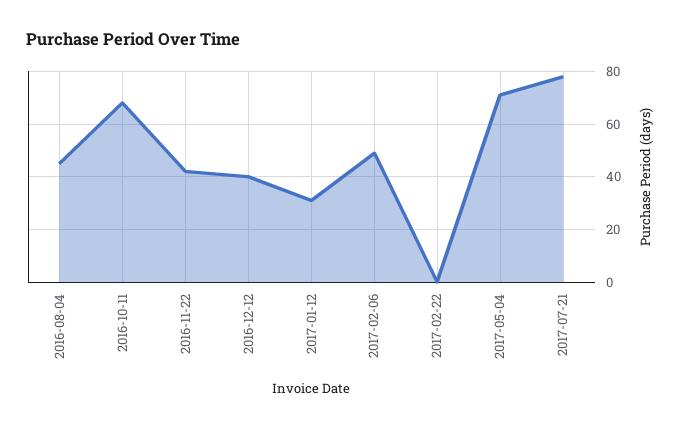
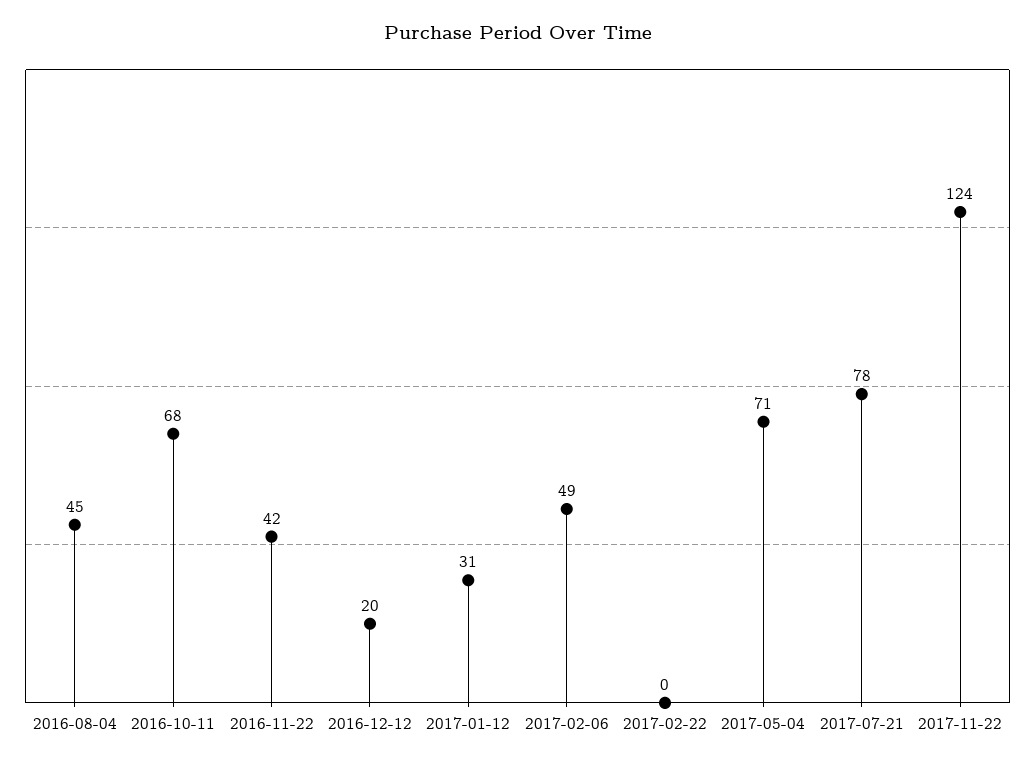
2016-12-12: 40 -> 20
2017-11-22: none -> 124

